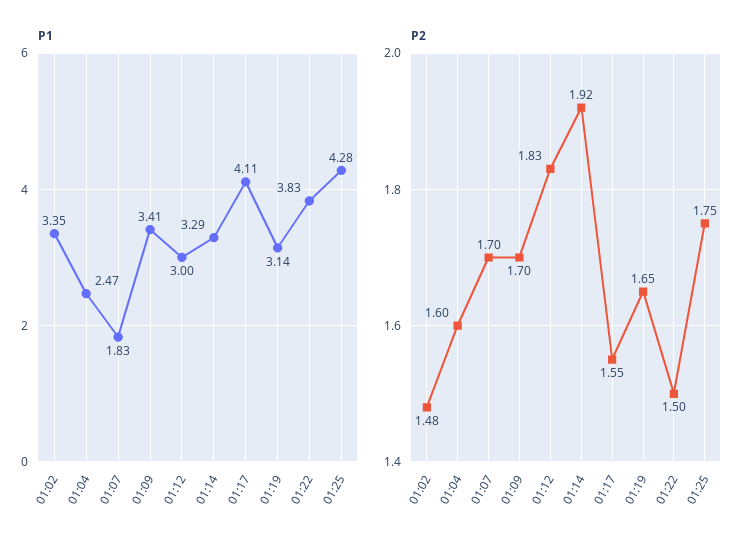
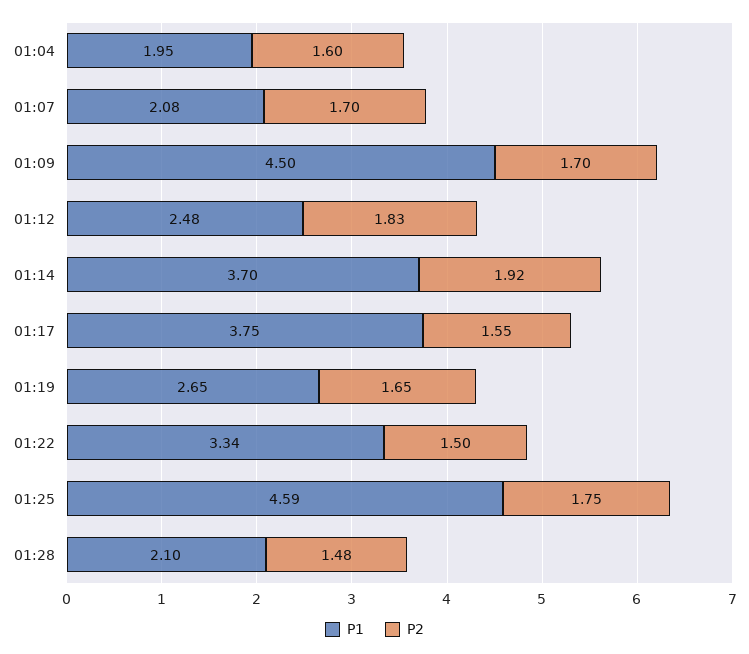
P1, 01:02: 3.35 -> none
P1, 01:04: 2.47 -> 1.95
P1, 01:07: 1.83 -> 2.08
P1, 01:09: 3.41 -> 4.5
P1, 01:12: 3 -> 2.48
P1, 01:14: 3.29 -> 3.7
P1, 01:17: 4.11 -> 3.75
P1, 01:19: 3.14 -> 2.65
P1, 01:22: 3.83 -> 3.34
P1, 01:25: 4.28 -> 4.59
P2, 01:02: 1.48 -> none
P1, 01:28: none -> 2.1
P2, 01:28: none -> 1.48

